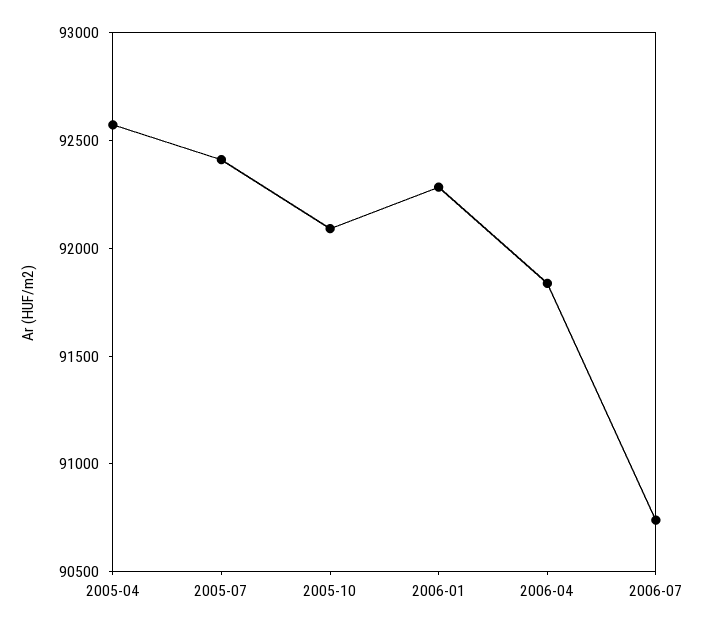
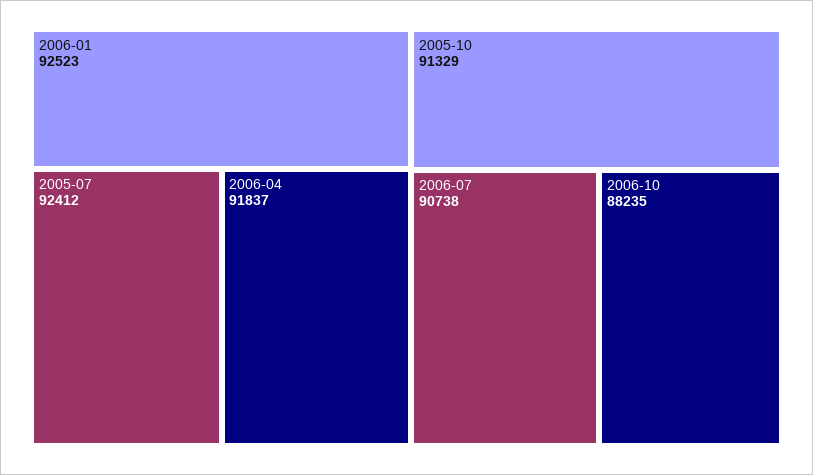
2005-04: 92600 -> none
2005-10: 92100 -> 91329
2006-01: 92300 -> 92523
2006-10: none -> 88235

